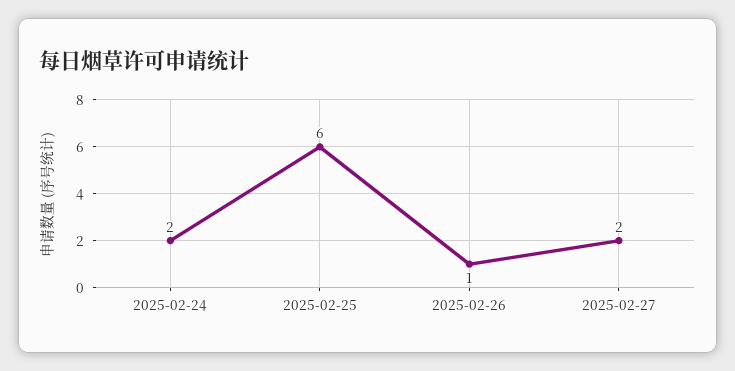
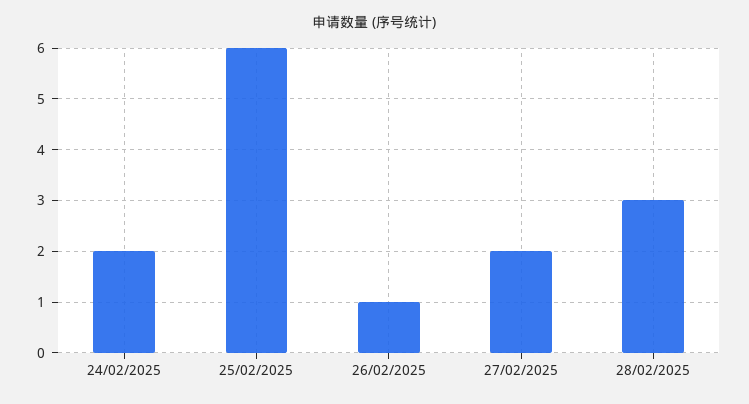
28/02/2025: none -> 3

